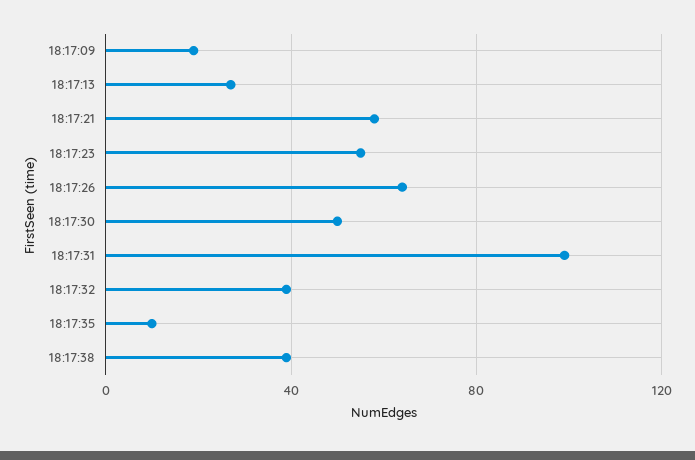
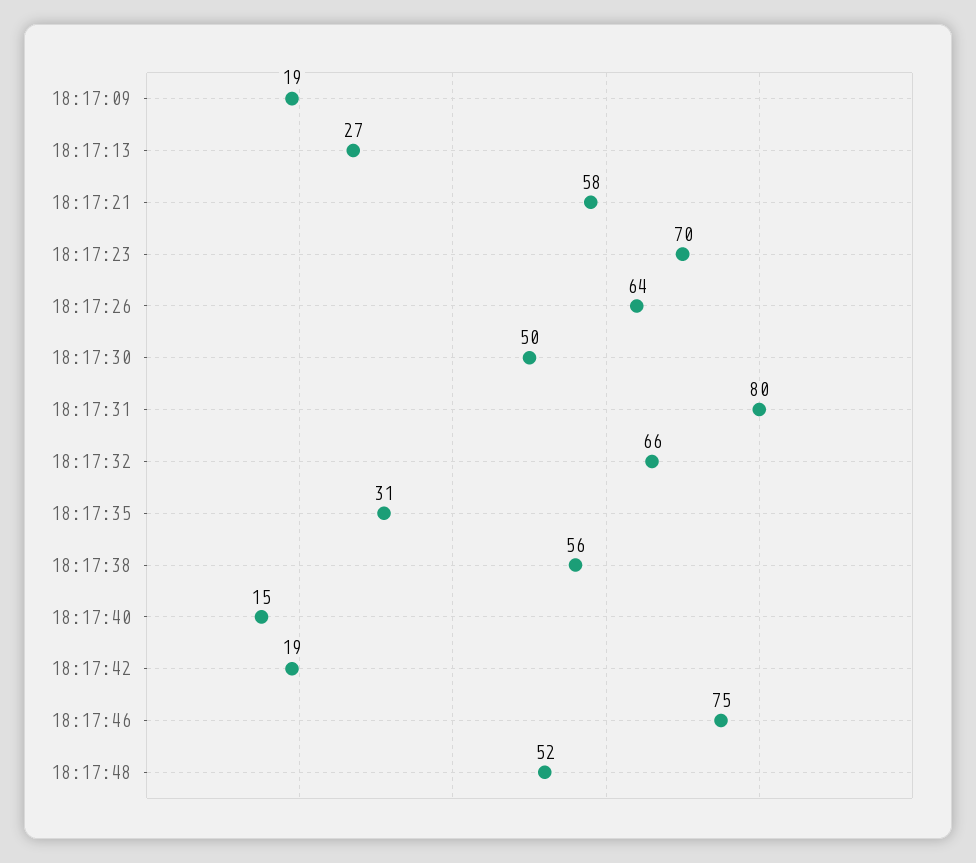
18:17:23: 55 -> 70
18:17:31: 100 -> 80
18:17:32: 40 -> 66
18:17:35: 10 -> 31
18:17:38: 40 -> 56
18:17:40: none -> 15
18:17:42: none -> 19
18:17:46: none -> 75
18:17:48: none -> 52

